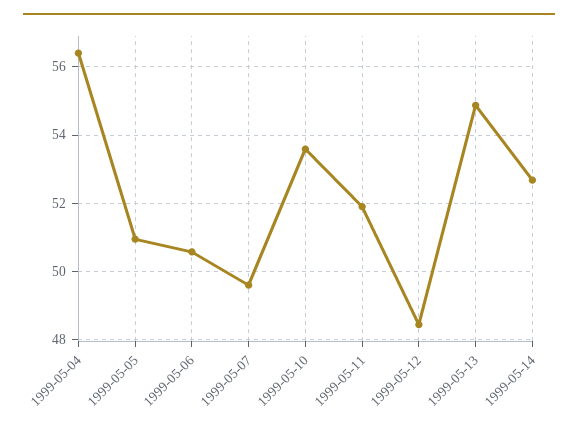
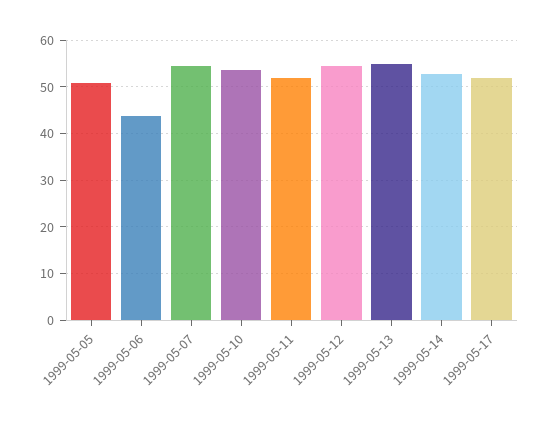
1999-05-04: 56.4 -> none
1999-05-06: 50.6 -> 44
1999-05-07: 49.6 -> 54
1999-05-12: 48.4 -> 54
1999-05-17: none -> 52

